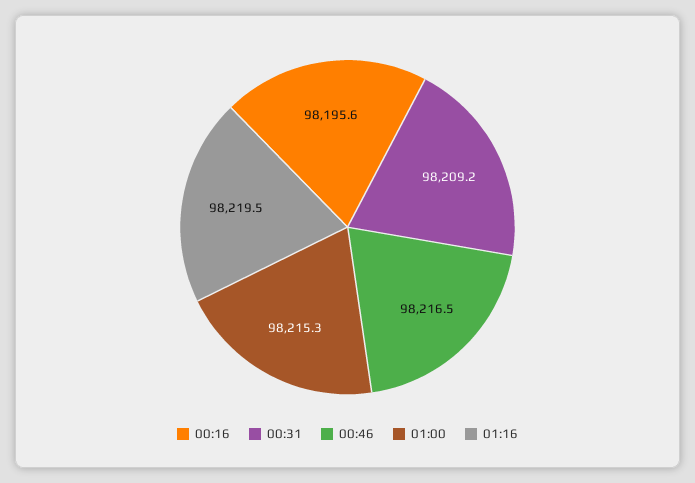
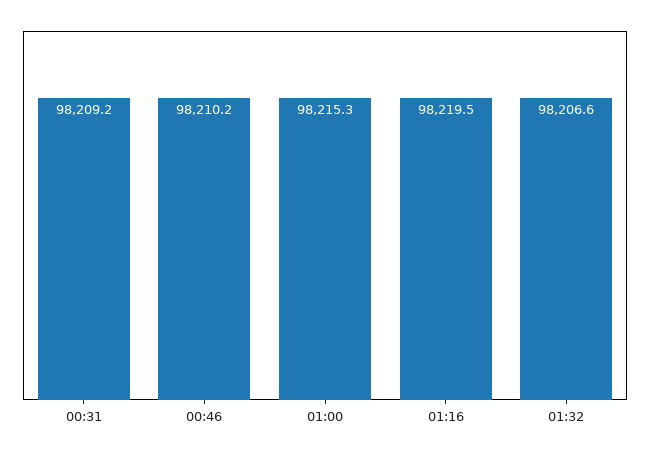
00:16: 98195.6 -> none
00:46: 98216.5 -> 98210.2
01:32: none -> 98206.6

